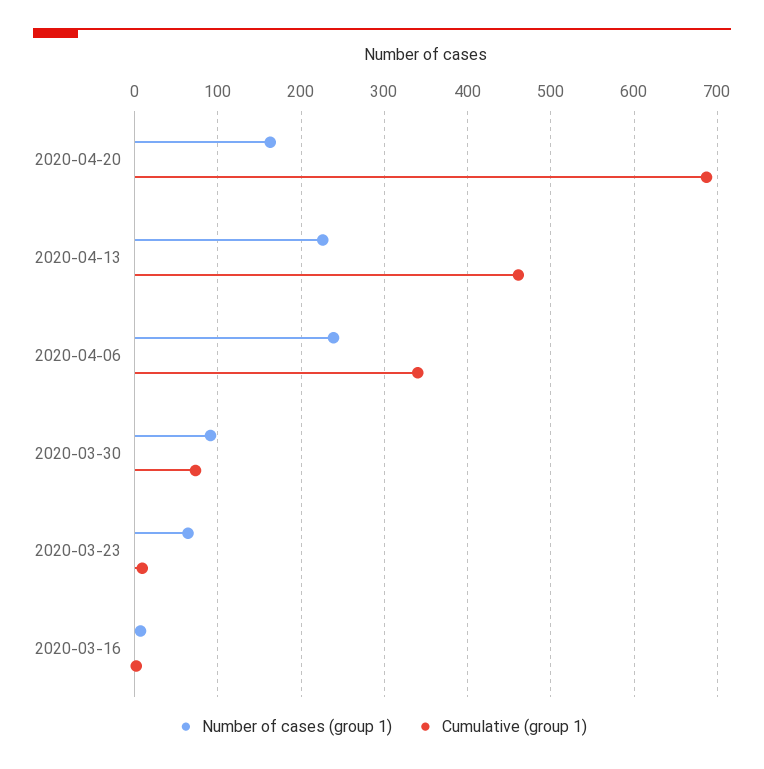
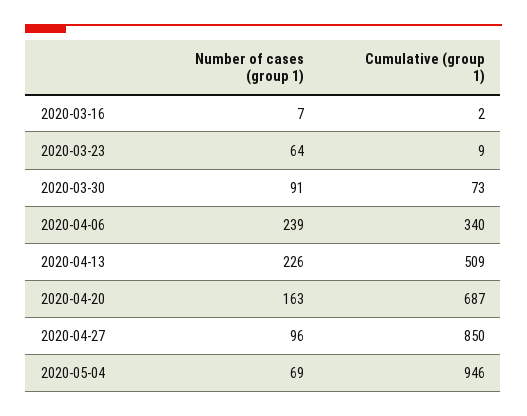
Cumulative (group 1), 2020-04-13: 460 -> 509
Number of cases (group 1), 2020-04-27: none -> 96
Cumulative (group 1), 2020-04-27: none -> 850
Number of cases (group 1), 2020-05-04: none -> 69
Cumulative (group 1), 2020-05-04: none -> 946

